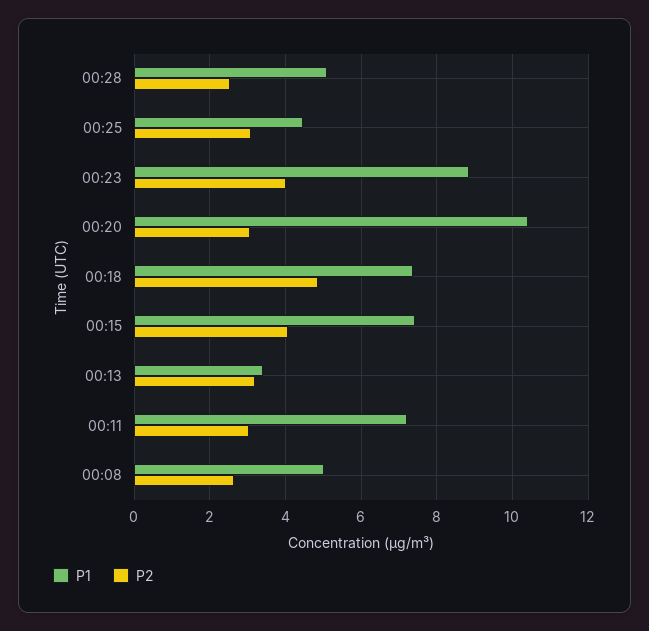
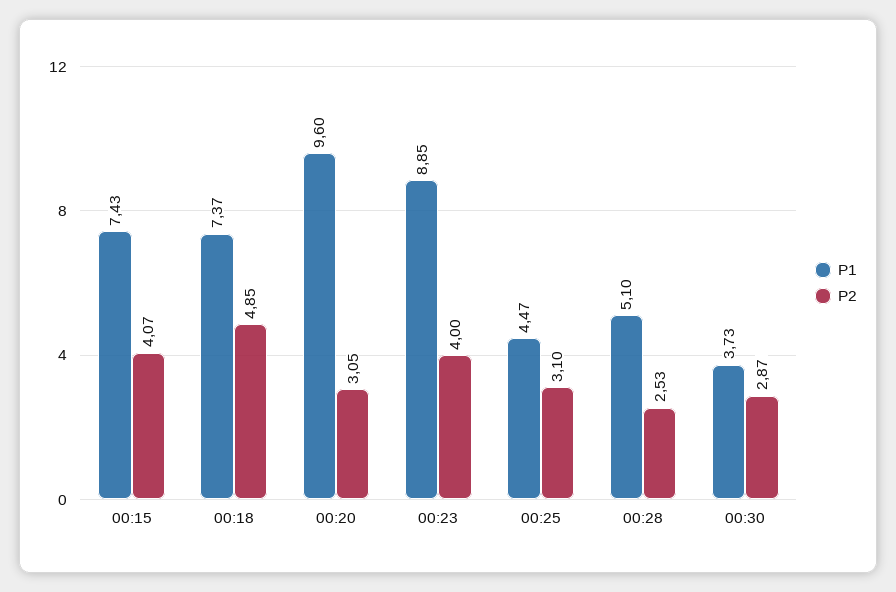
P1, 00:20: 10.4 -> 9.6
P1, 00:13: 3.4 -> none
P2, 00:13: 3.2 -> none
P1, 00:11: 7.2 -> none
P2, 00:11: 3 -> none
P1, 00:08: 5 -> none
P2, 00:08: 2.6 -> none
P1, 00:30: none -> 3.73
P2, 00:30: none -> 2.87

